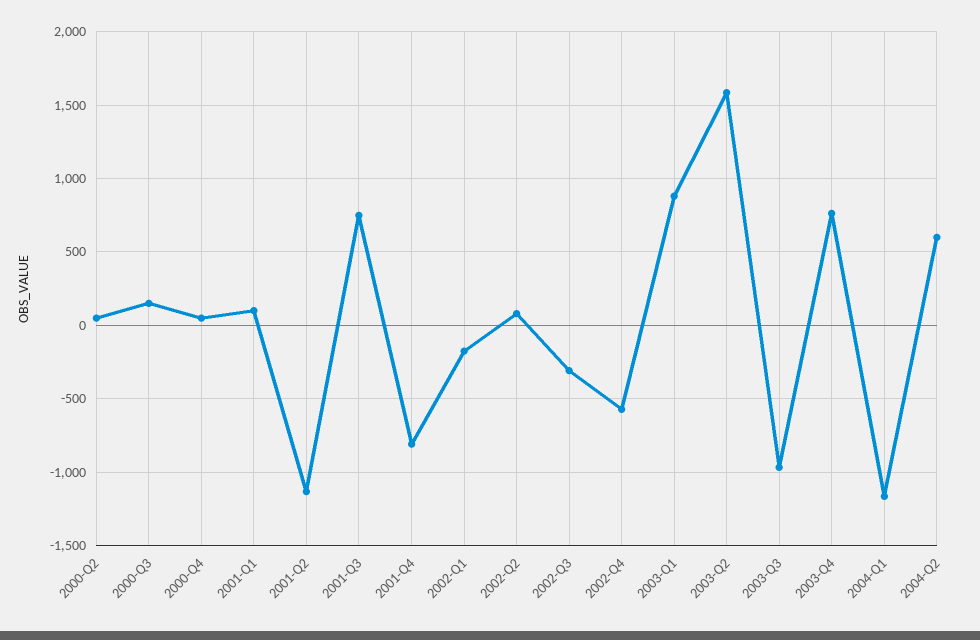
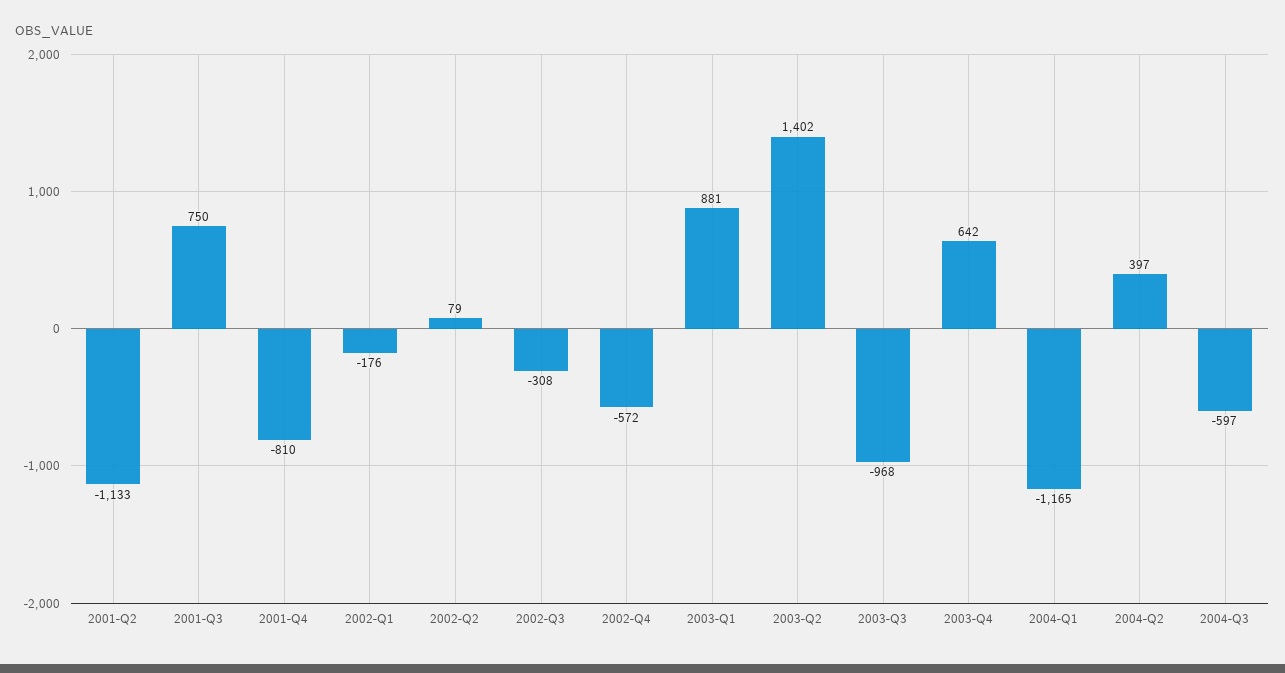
2000-Q2: 50 -> none
2000-Q3: 150 -> none
2000-Q4: 50 -> none
2001-Q1: 100 -> none
2003-Q2: 1600 -> 1402
2003-Q4: 750 -> 642
2004-Q2: 600 -> 397
2004-Q3: none -> -597

